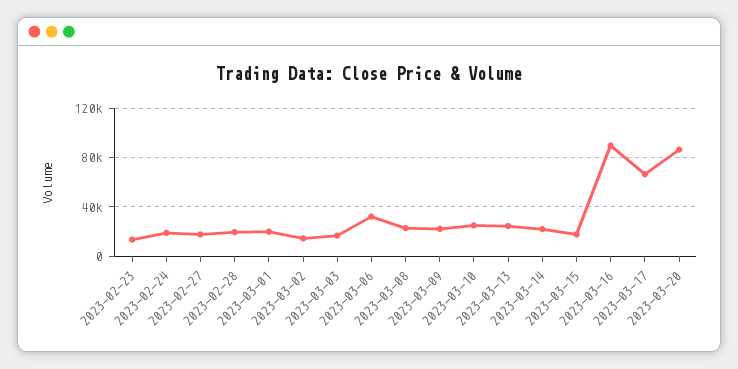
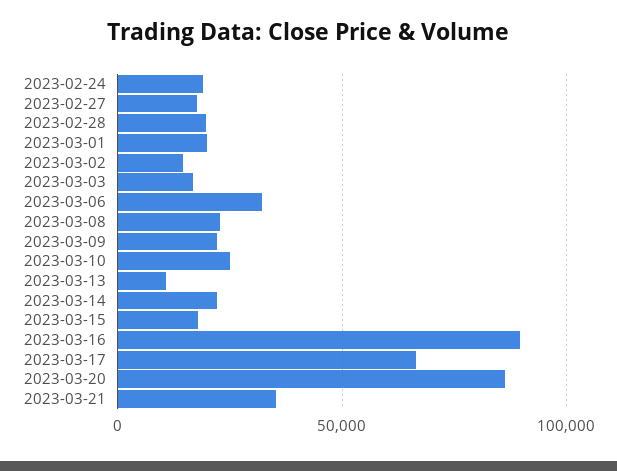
2023-02-23: 15000 -> none
2023-03-13: 25000 -> 10000
2023-03-21: none -> 35000

